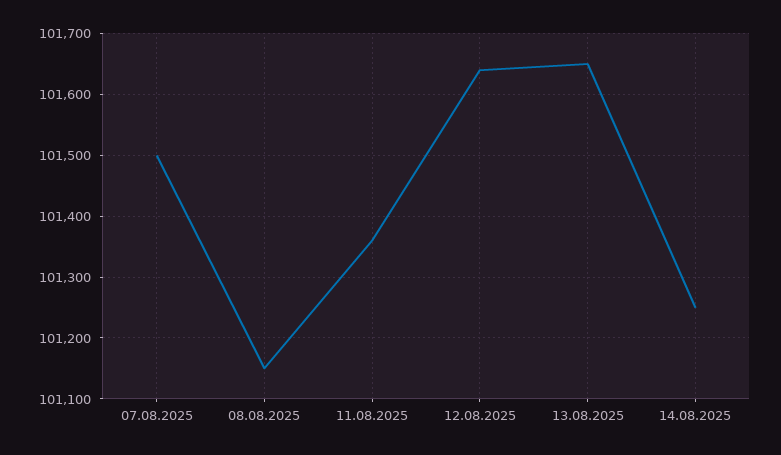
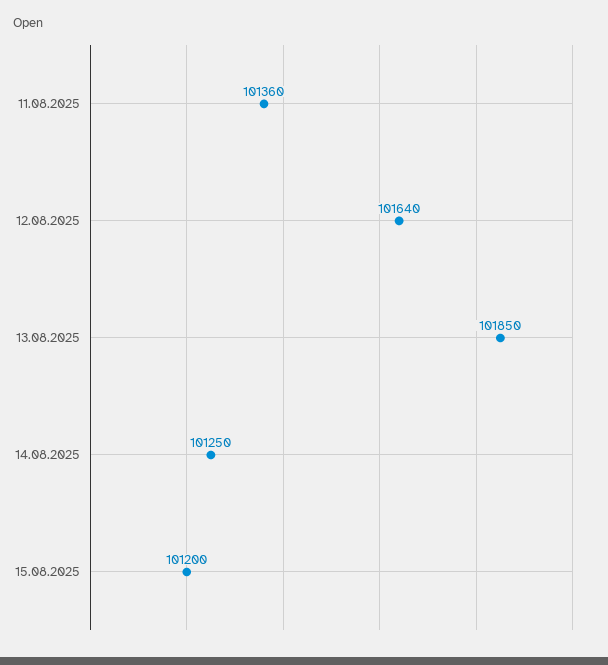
07.08.2025: 101500 -> none
08.08.2025: 101150 -> none
13.08.2025: 101650 -> 101850
15.08.2025: none -> 101200

